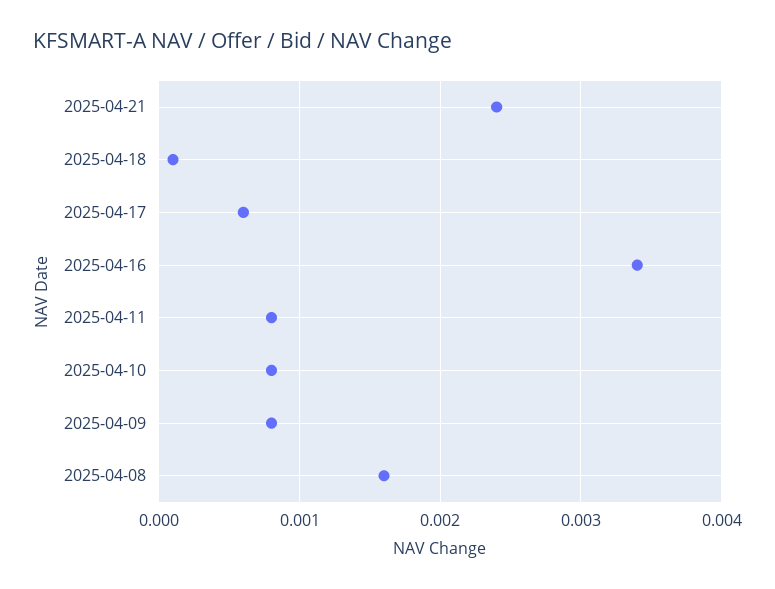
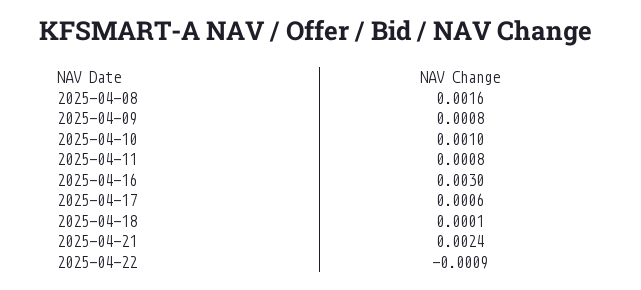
2025-04-16: 0.0034 -> 0.003
2025-04-10: 0.0008 -> 0.001
2025-04-22: none -> -0.0009

